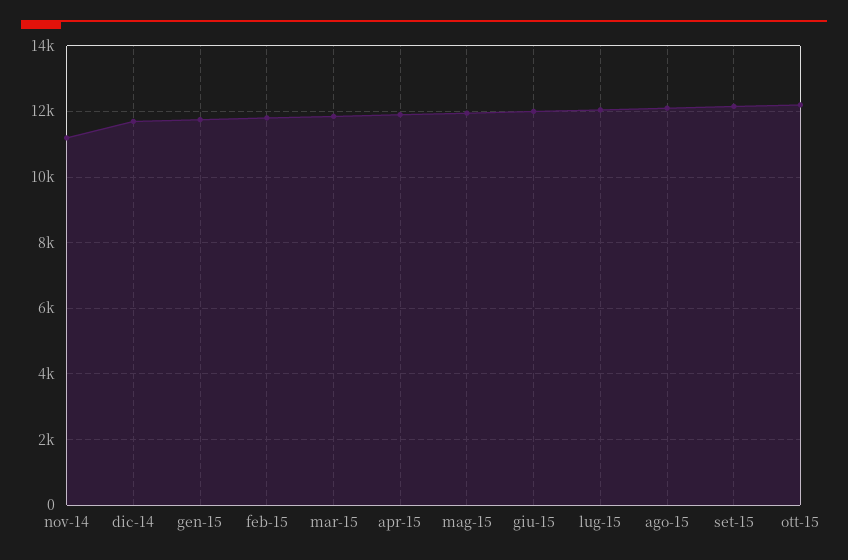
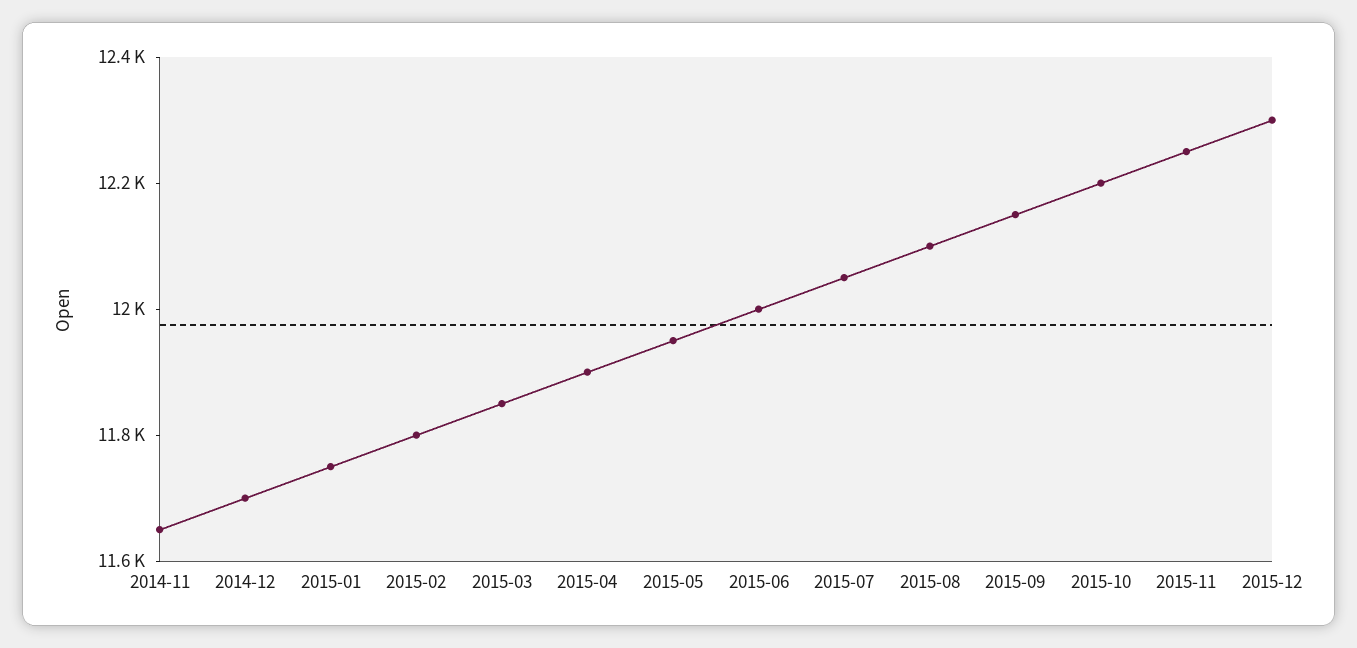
nov-14: 11200 -> 11650
2015-11: none -> 12250
2015-12: none -> 12300

